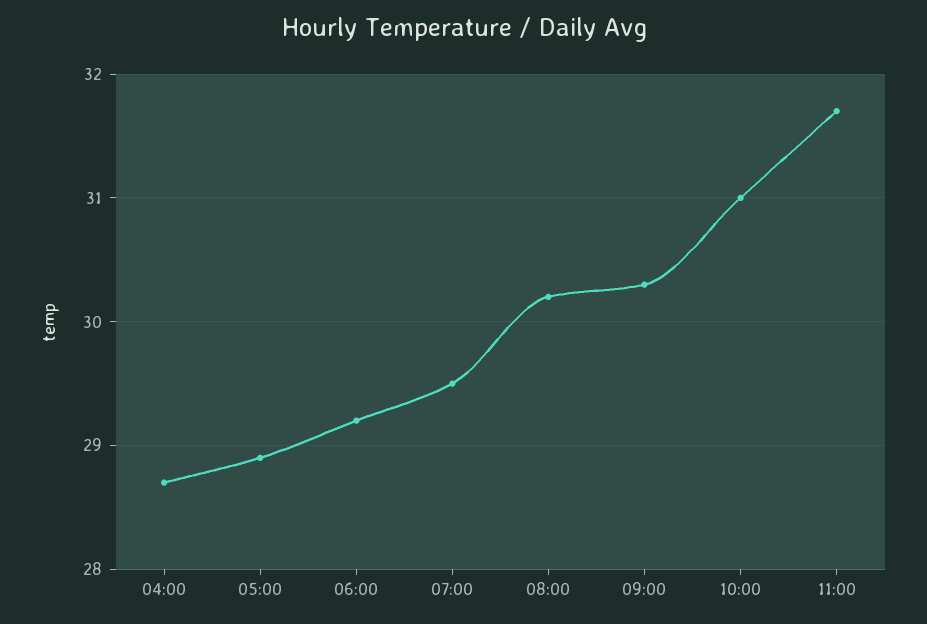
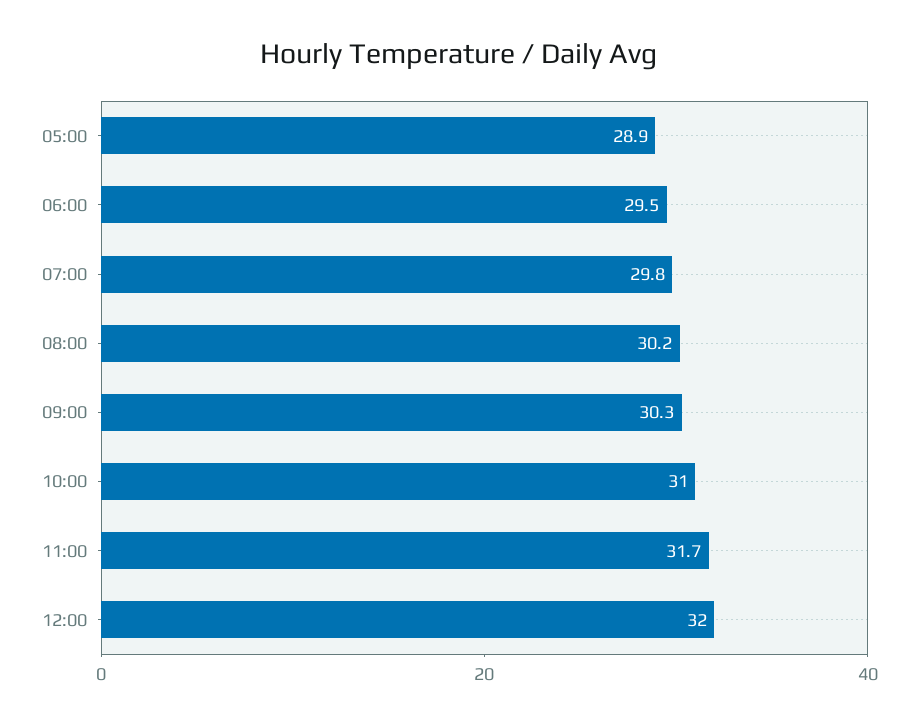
04:00: 28.7 -> none
06:00: 29.2 -> 29.5
07:00: 29.5 -> 29.8
12:00: none -> 32

